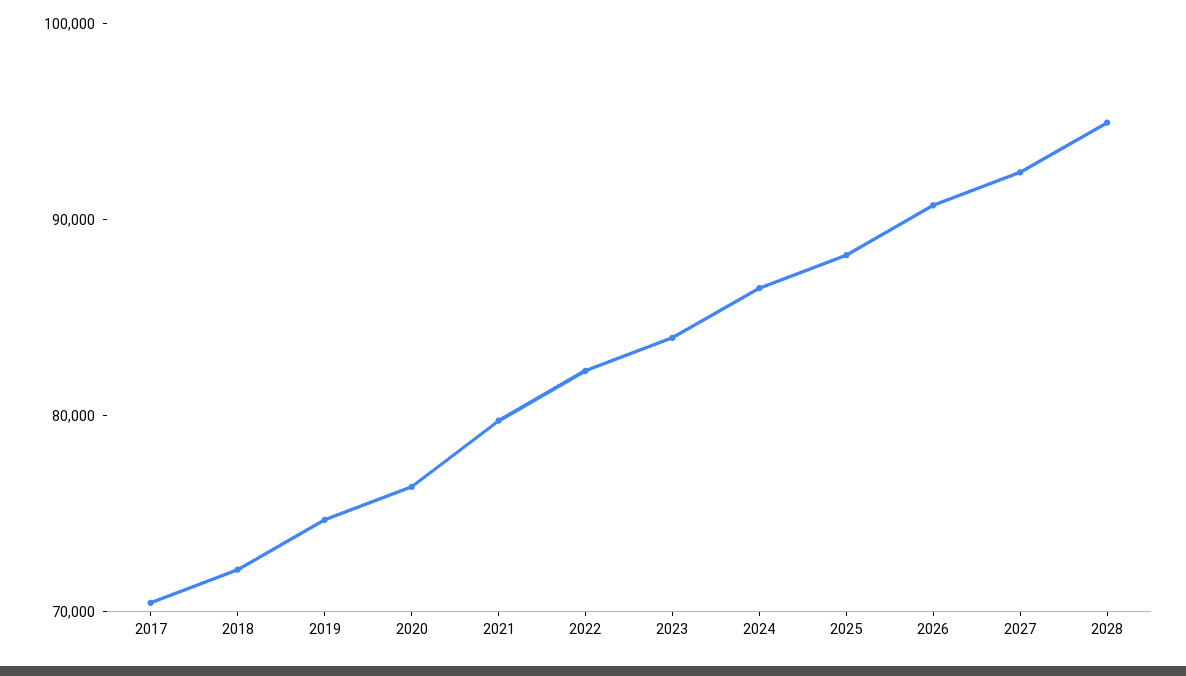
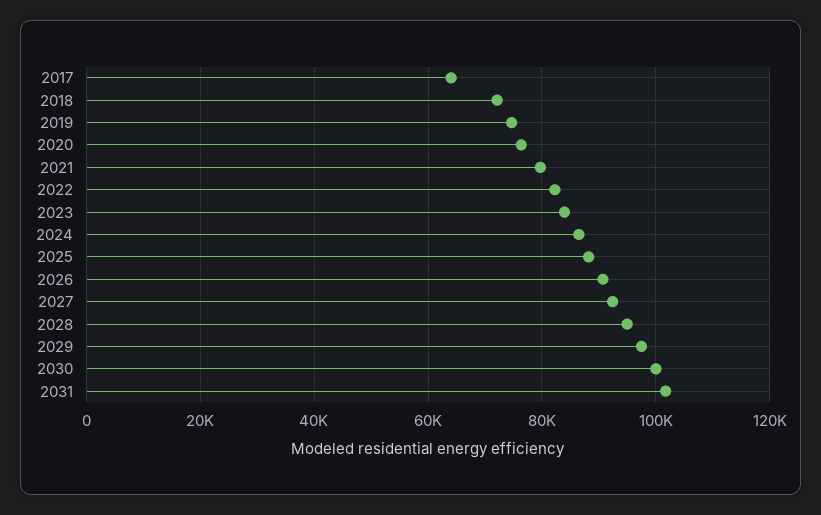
2017: 70000 -> 64000
2029: none -> 98000
2030: none -> 100000
2031: none -> 102000

